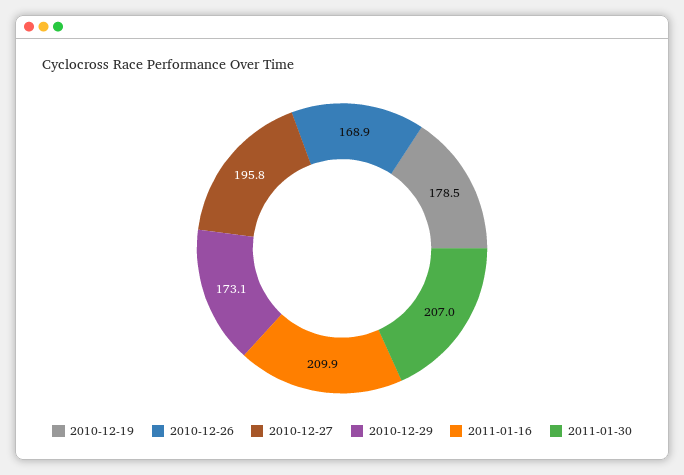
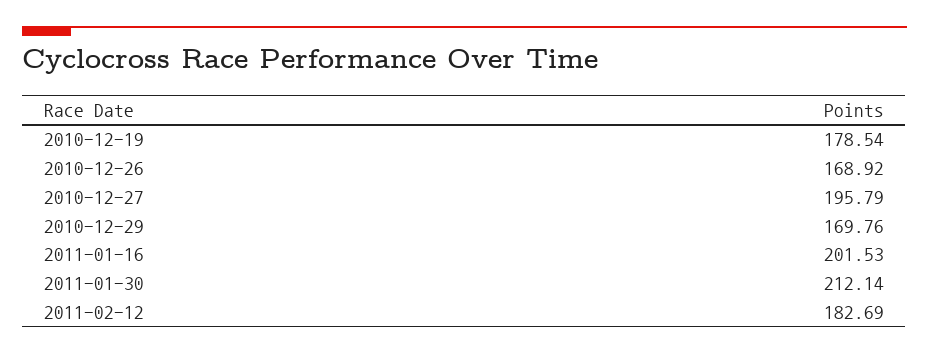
2010-12-29: 173.1 -> 169.76
2011-01-16: 209.9 -> 201.53
2011-01-30: 207 -> 212.14
2011-02-12: none -> 182.69

